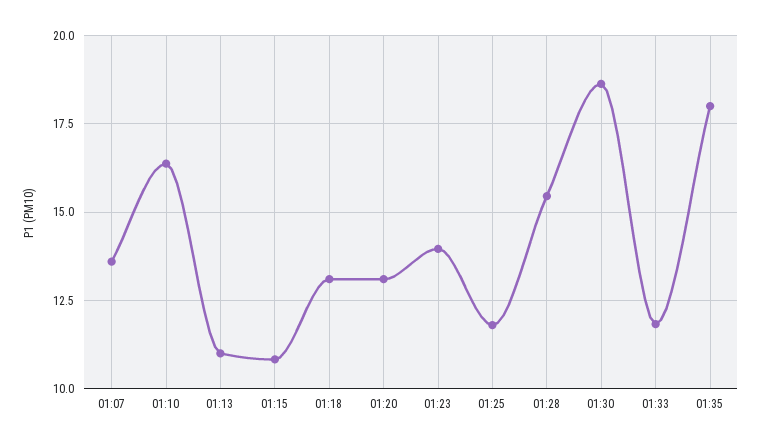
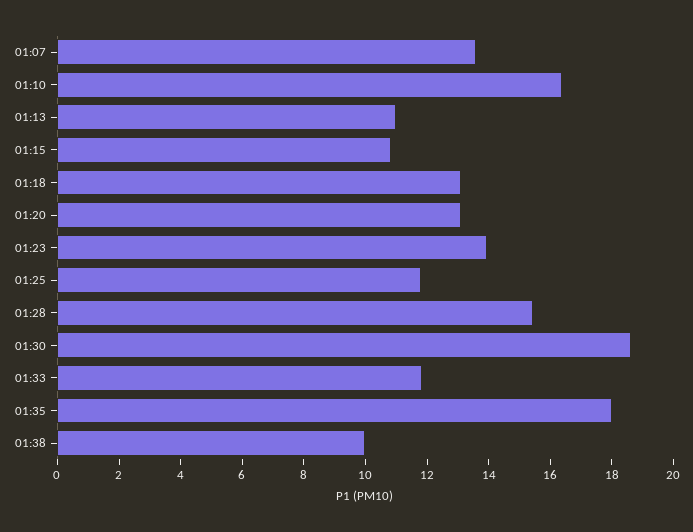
01:38: none -> 10

